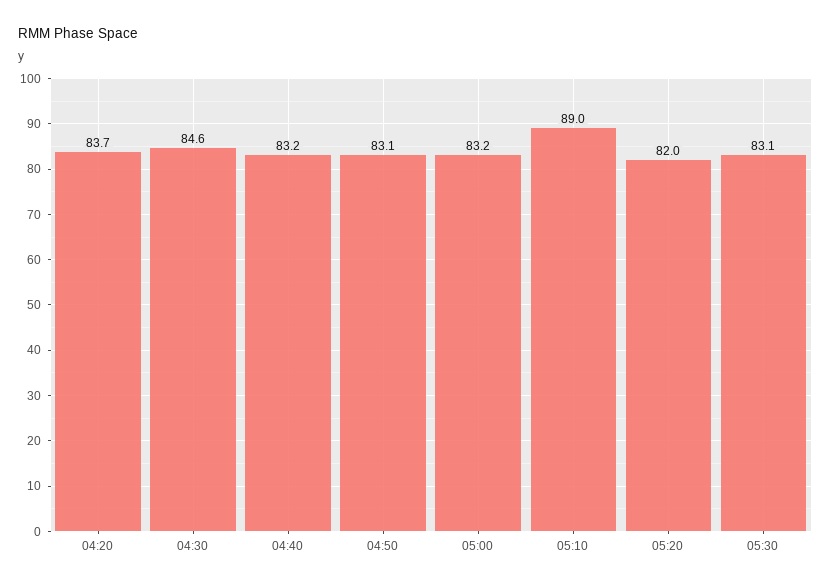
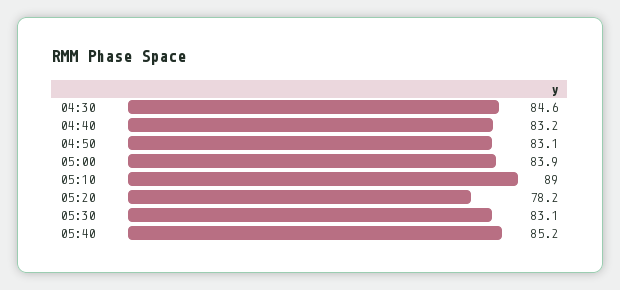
04:20: 83.7 -> none
05:00: 83.2 -> 83.9
05:20: 82 -> 78.2
05:40: none -> 85.2

